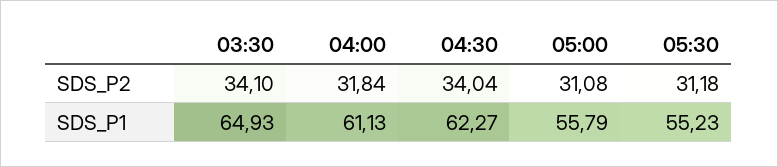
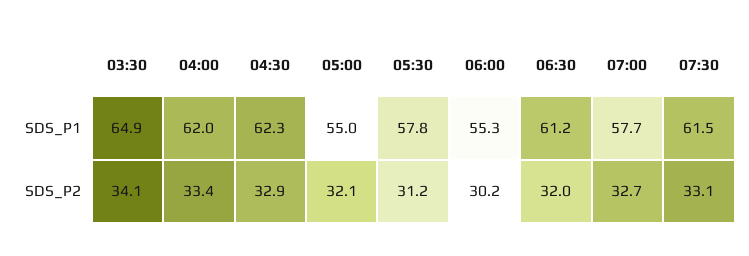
04:00, SDS_P2: 31.84 -> 33.4
04:30, SDS_P2: 34.04 -> 32.9
05:00, SDS_P2: 31.08 -> 32.1
04:00, SDS_P1: 61.13 -> 62
05:00, SDS_P1: 55.79 -> 55
05:30, SDS_P1: 55.23 -> 57.8
06:00, SDS_P1: none -> 55.3
06:30, SDS_P1: none -> 61.2
07:00, SDS_P1: none -> 57.7
07:30, SDS_P1: none -> 61.5
06:00, SDS_P2: none -> 30.2
06:30, SDS_P2: none -> 32
07:00, SDS_P2: none -> 32.7
07:30, SDS_P2: none -> 33.1

